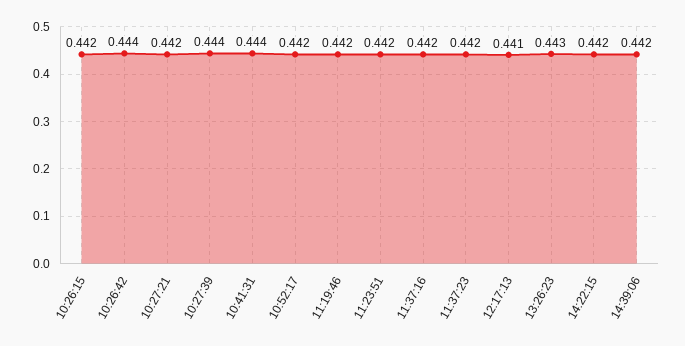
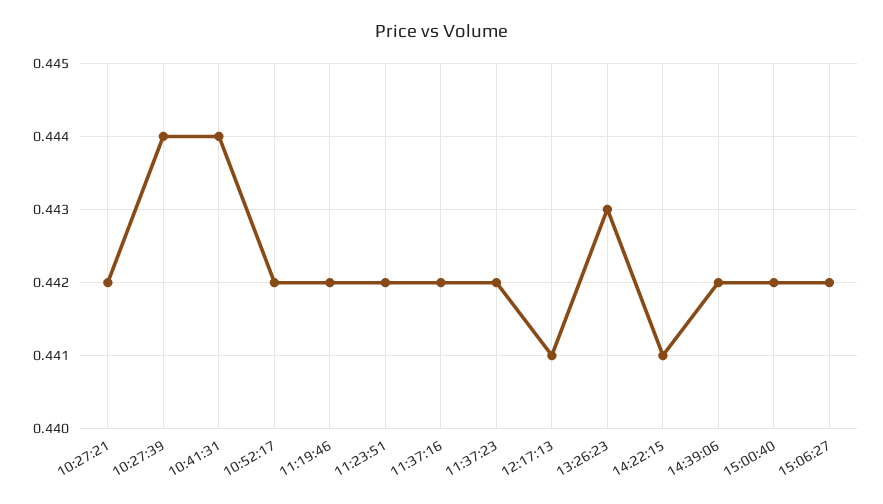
10:26:15: 0.442 -> none
10:26:42: 0.444 -> none
14:22:15: 0.442 -> 0.441
15:00:40: none -> 0.442
15:06:27: none -> 0.442

